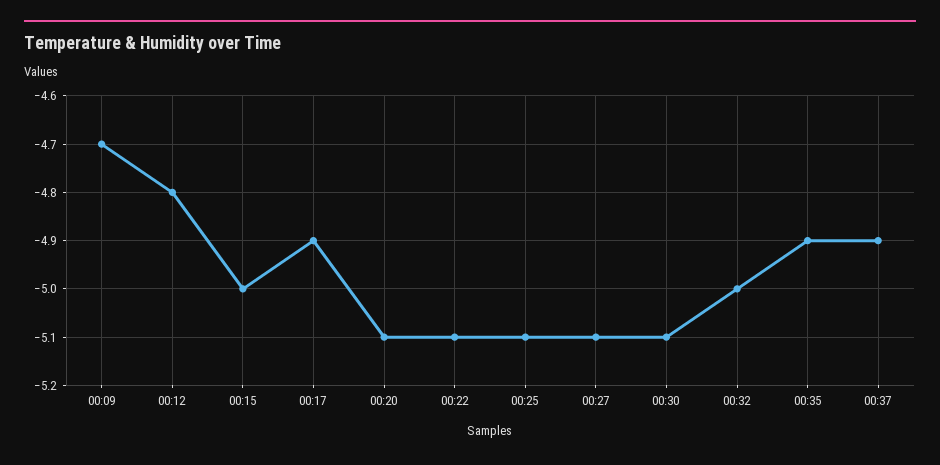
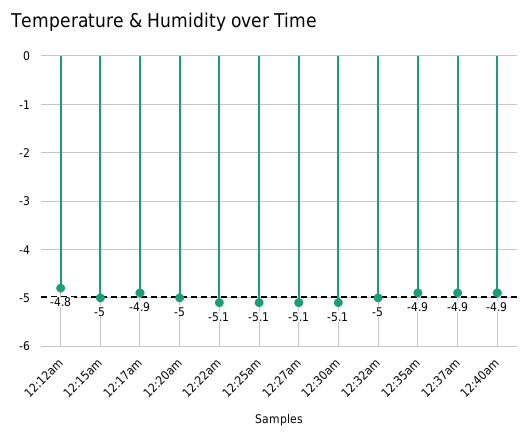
00:09: -4.7 -> none
00:20: -5.1 -> -5
12:40am: none -> -4.9

